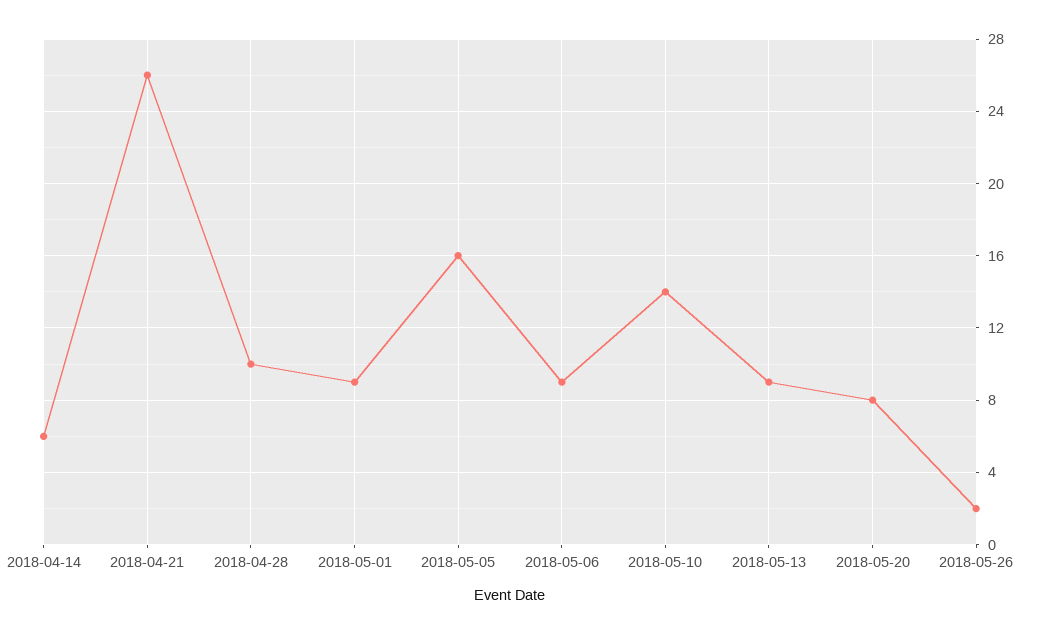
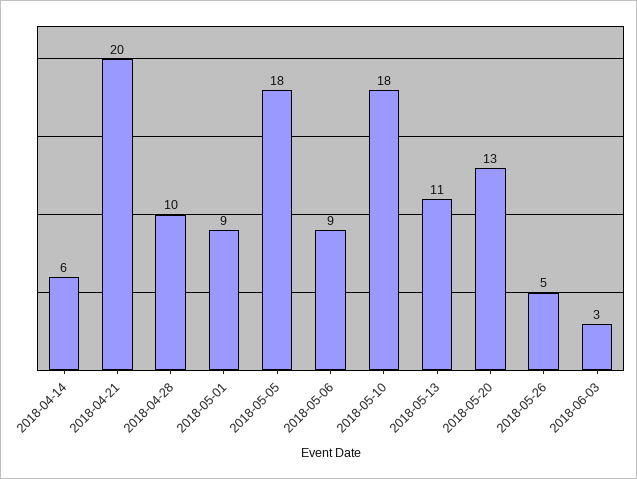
2018-04-21: 26 -> 20
2018-05-05: 16 -> 18
2018-05-10: 14 -> 18
2018-05-13: 9 -> 11
2018-05-20: 8 -> 13
2018-05-26: 2 -> 5
2018-06-03: none -> 3

